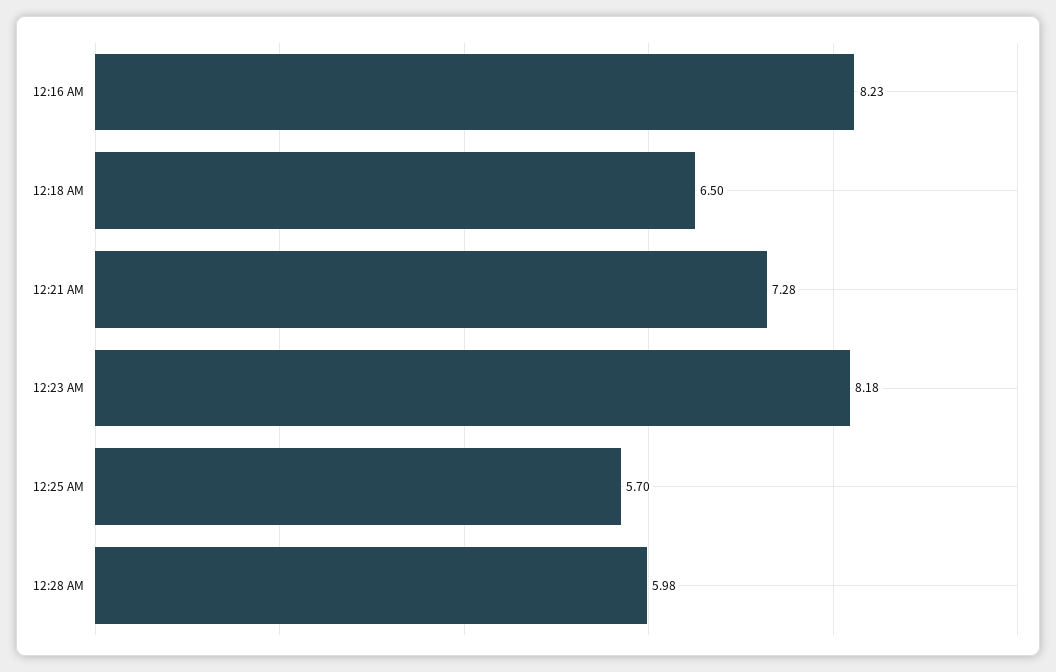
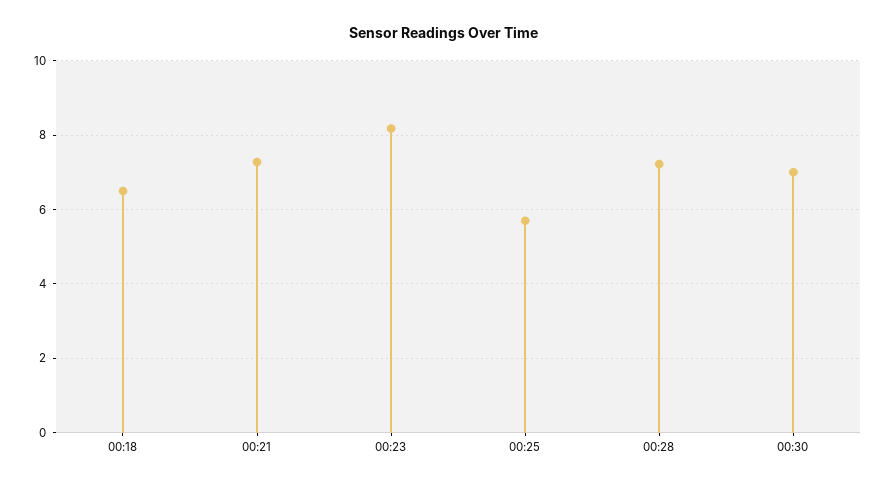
12:16 AM: 8.23 -> none
12:28 AM: 5.98 -> 7.2
00:30: none -> 7

